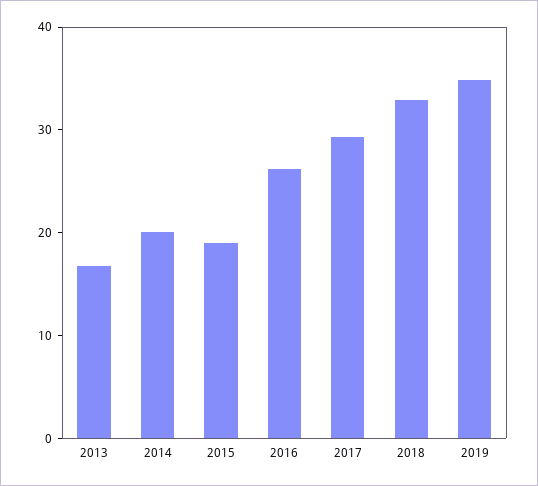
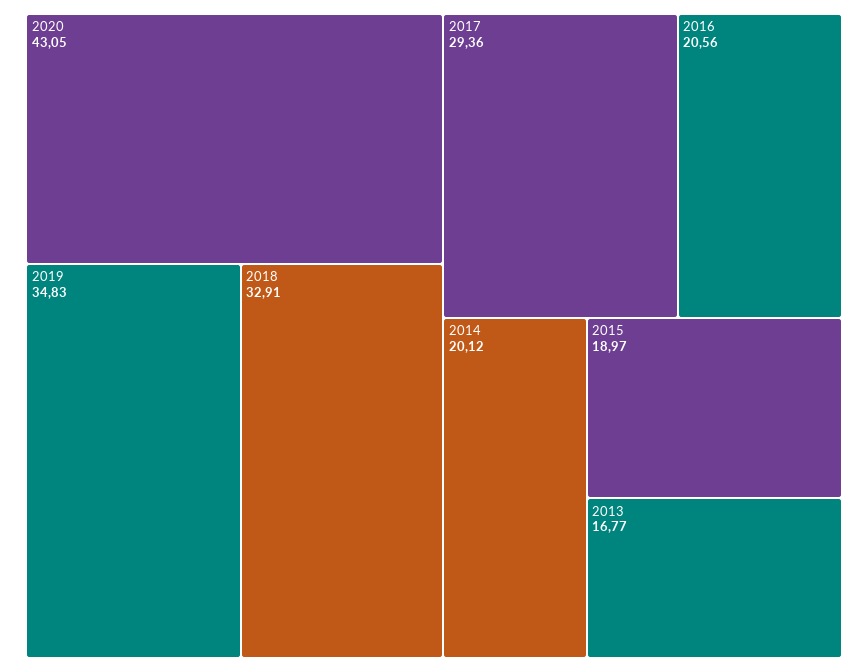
2016: 26 -> 20.56
2020: none -> 43.05

